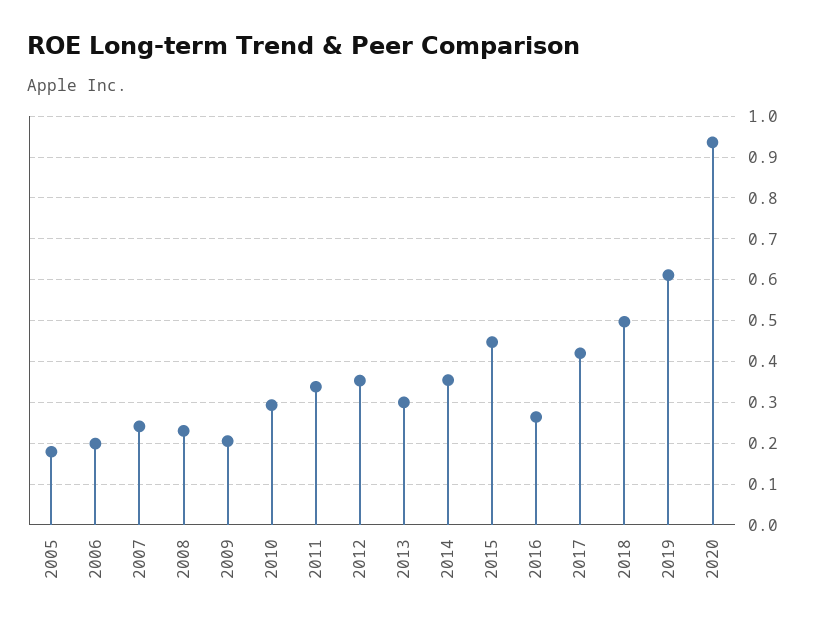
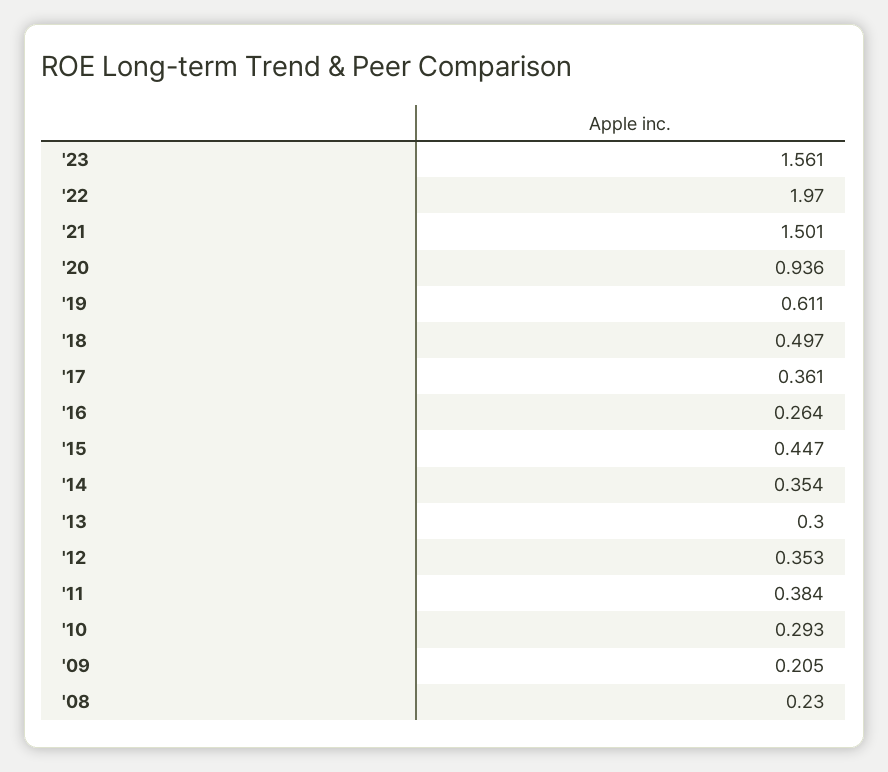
2005: 0.18 -> none
2006: 0.2 -> none
2007: 0.24 -> none
2011: 0.34 -> 0.384
2017: 0.42 -> 0.361
'23: none -> 1.561
'22: none -> 1.97
'21: none -> 1.501

